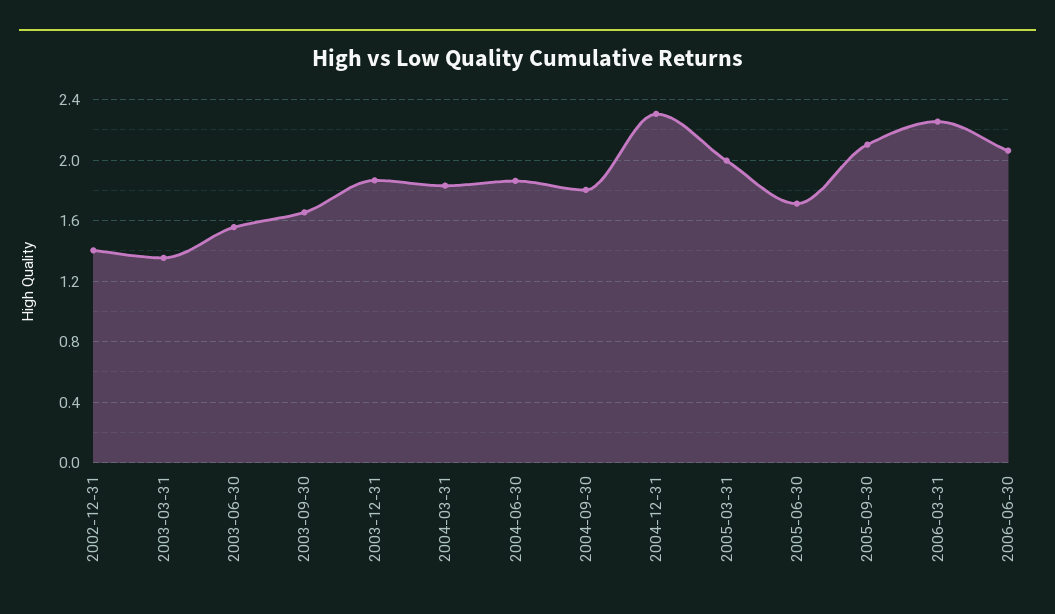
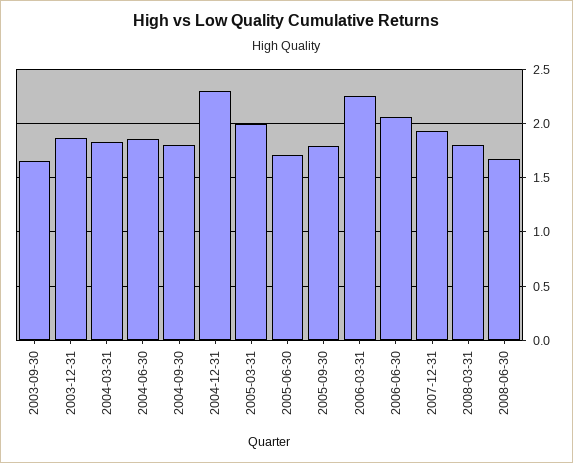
2002-12-31: 1.4 -> none
2003-03-31: 1.35 -> none
2003-06-30: 1.55 -> none
2005-09-30: 2.1 -> 1.8
2007-12-31: none -> 1.9
2008-03-31: none -> 1.8
2008-06-30: none -> 1.7

